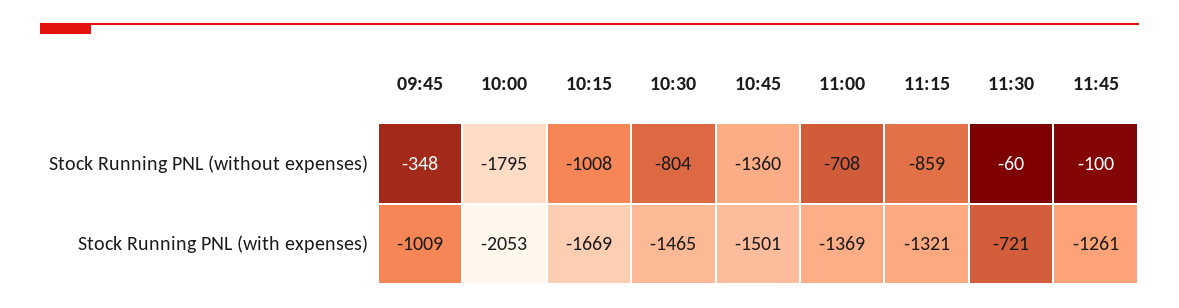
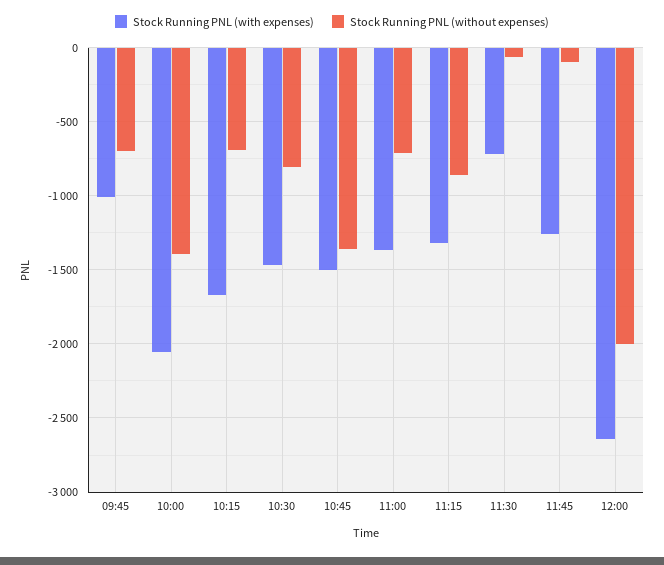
Stock Running PNL (without expenses), 09:45: -348 -> -700
Stock Running PNL (without expenses), 10:00: -1795 -> -1400
Stock Running PNL (without expenses), 10:15: -1008 -> -700
Stock Running PNL (with expenses), 12:00: none -> -2650
Stock Running PNL (without expenses), 12:00: none -> -2000

